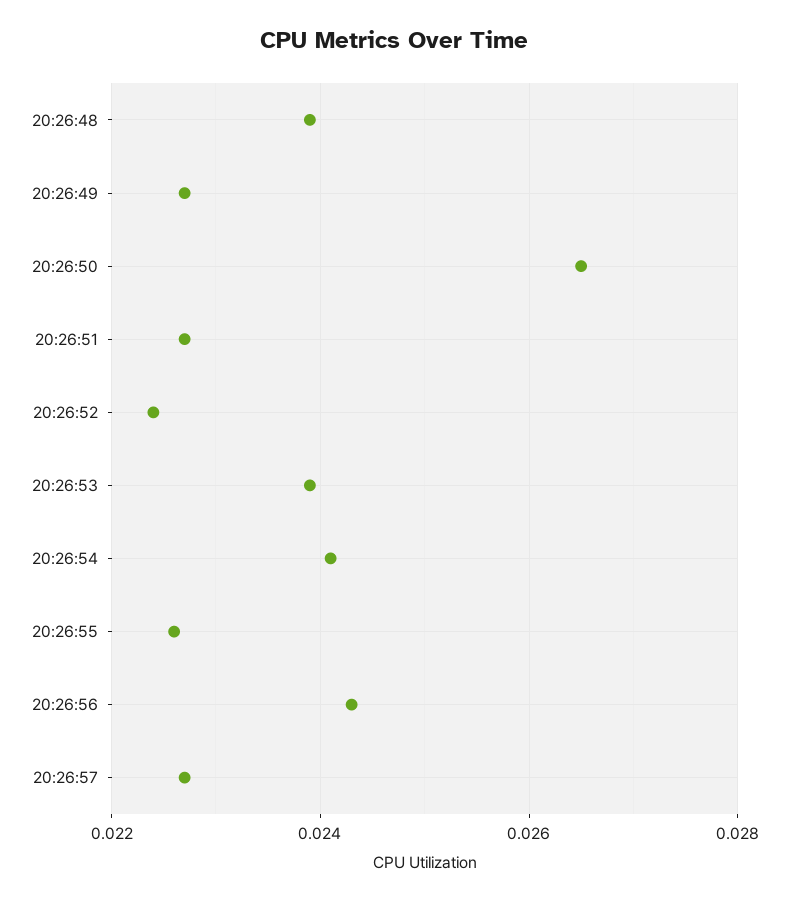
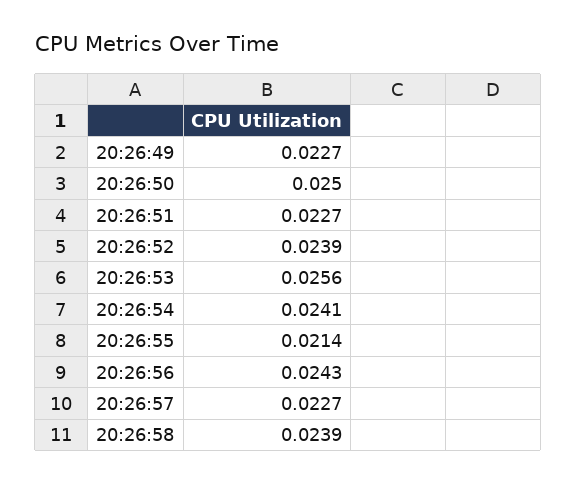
20:26:48: 0.024 -> none
20:26:50: 0.0265 -> 0.025
20:26:52: 0.0225 -> 0.0239
20:26:53: 0.024 -> 0.0256
20:26:55: 0.0225 -> 0.0214
20:26:58: none -> 0.0239

